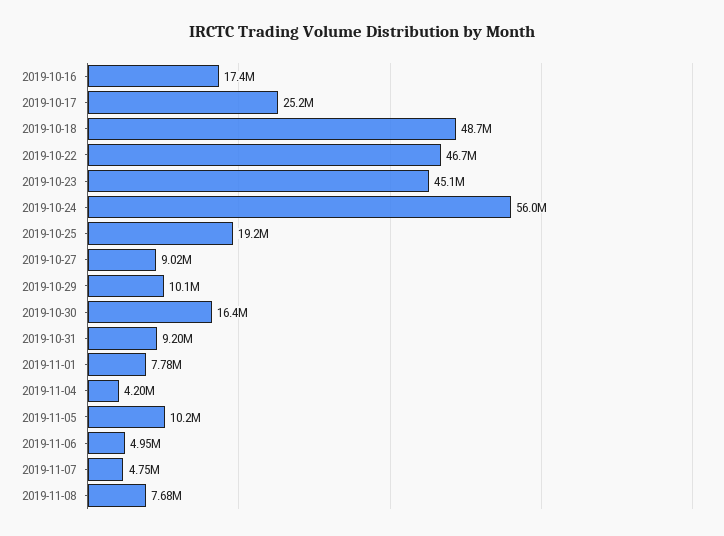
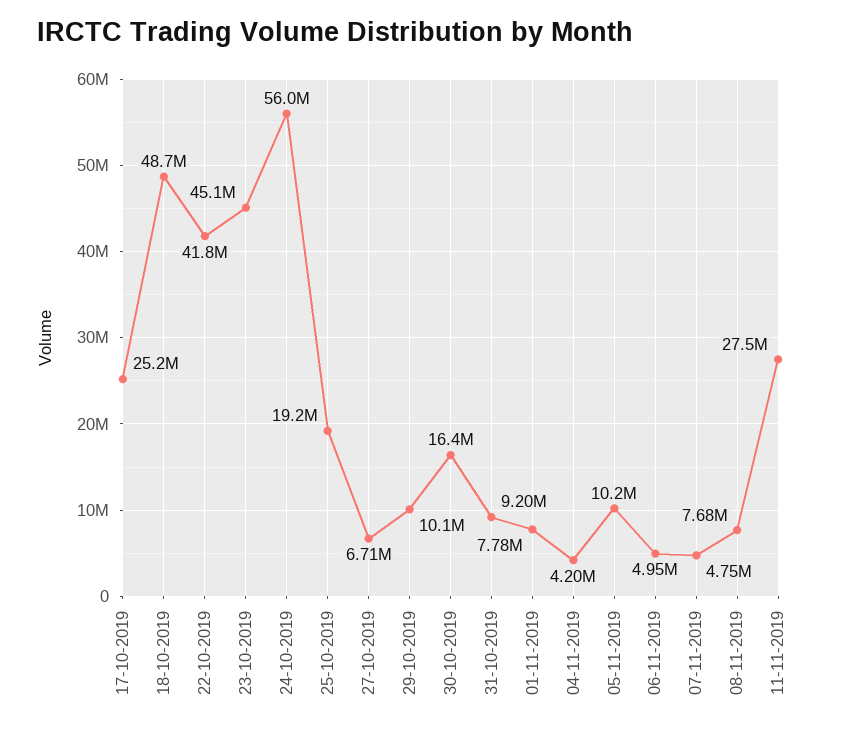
2019-10-16: 17400000 -> none
2019-10-22: 46700000 -> 41800000
2019-10-27: 9020000 -> 6710000
11-11-2019: none -> 27500000

